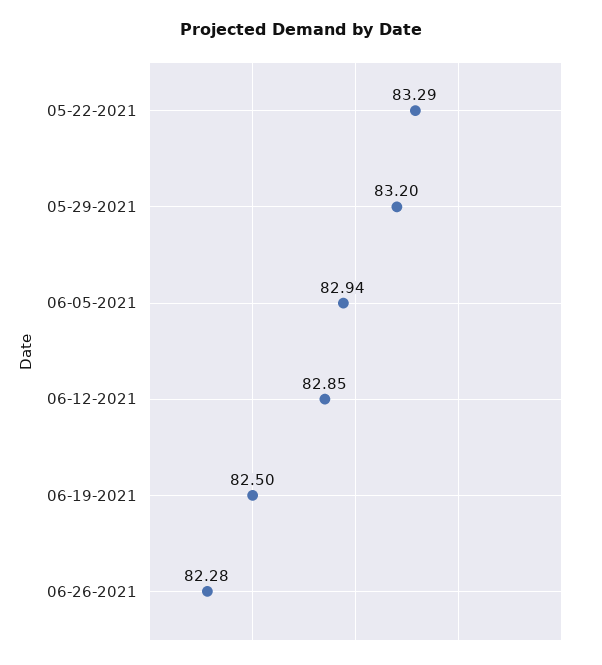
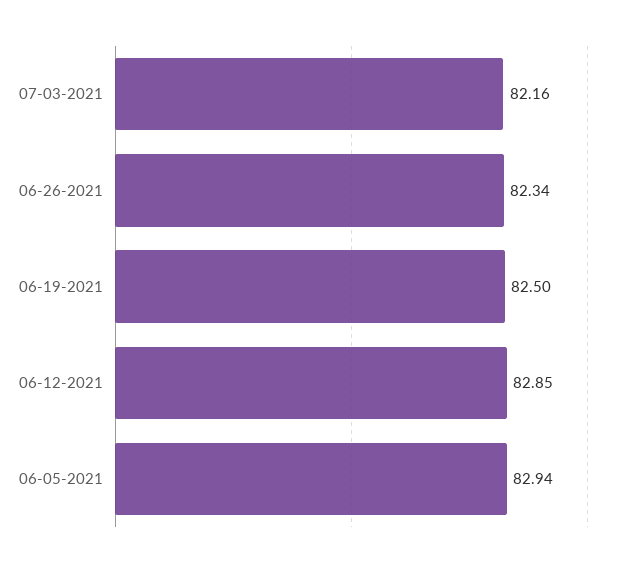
05-22-2021: 83.29 -> none
05-29-2021: 83.2 -> none
06-26-2021: 82.28 -> 82.34
07-03-2021: none -> 82.16

